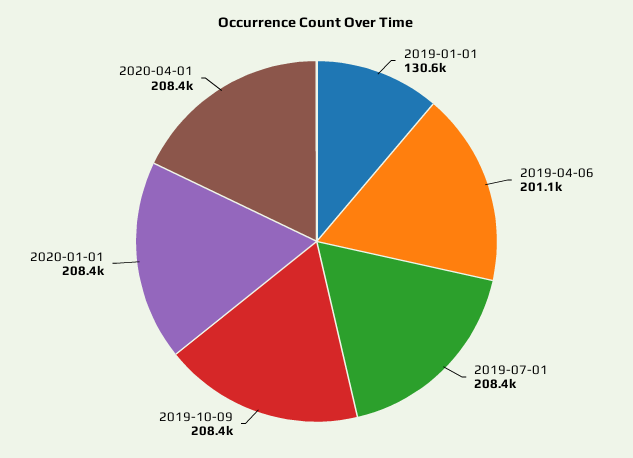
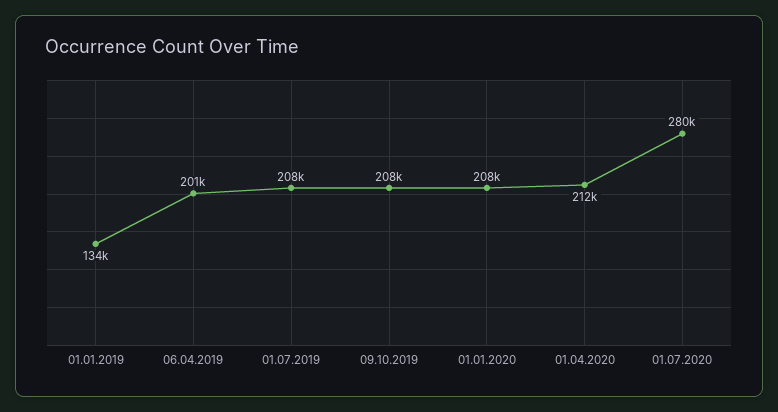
2019-01-01: 130600 -> 134000
2020-04-01: 208400 -> 212000
01.07.2020: none -> 280000

